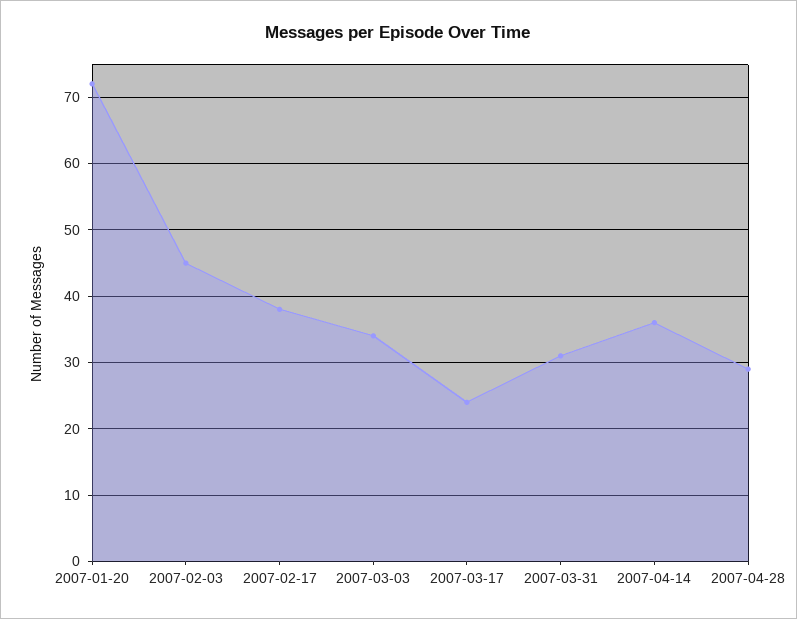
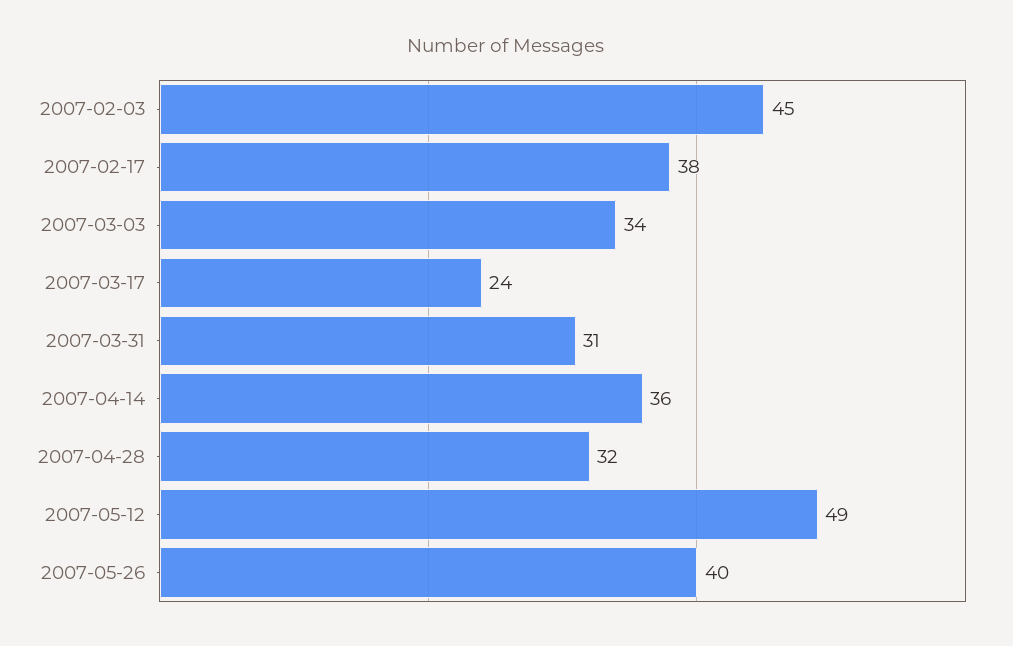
2007-01-20: 72 -> none
2007-04-28: 29 -> 32
2007-05-12: none -> 49
2007-05-26: none -> 40

